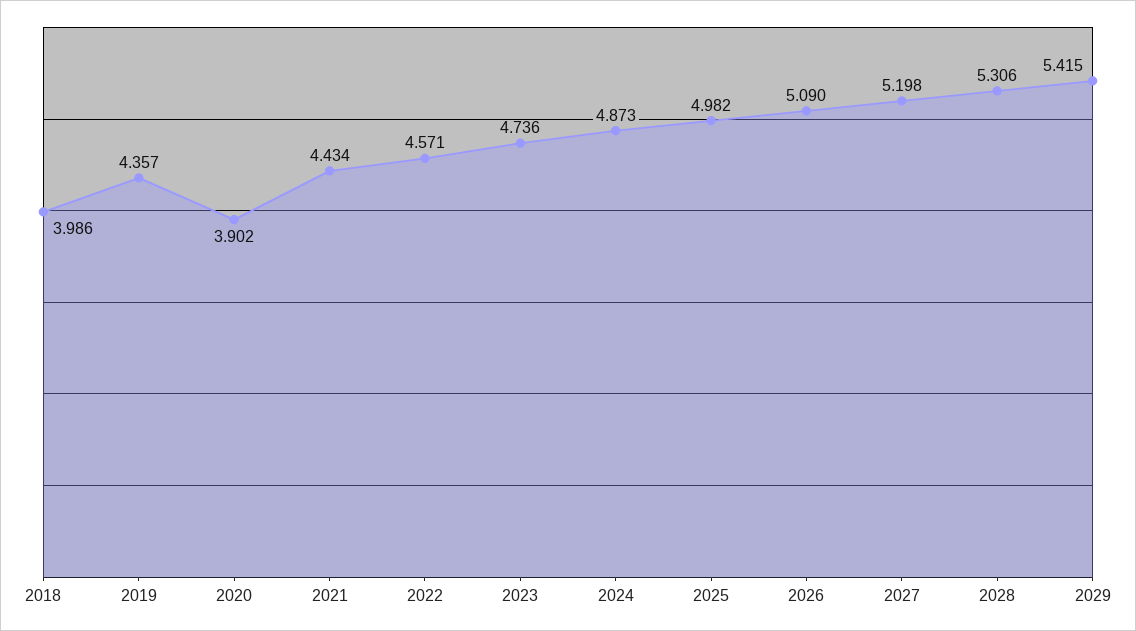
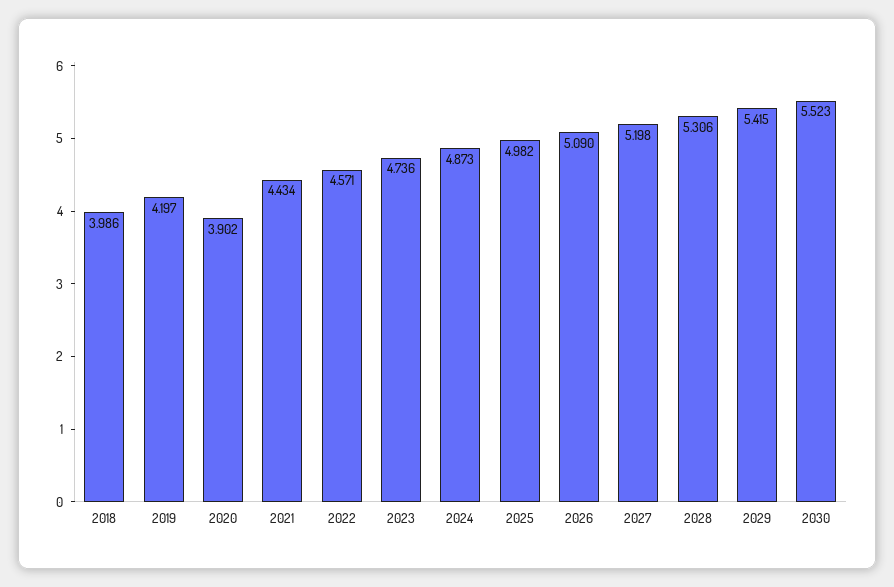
2019: 4.357 -> 4.197
2030: none -> 5.523

